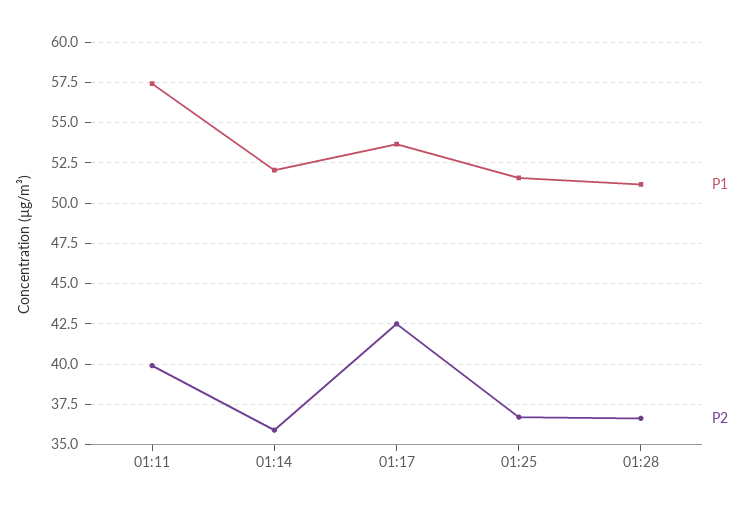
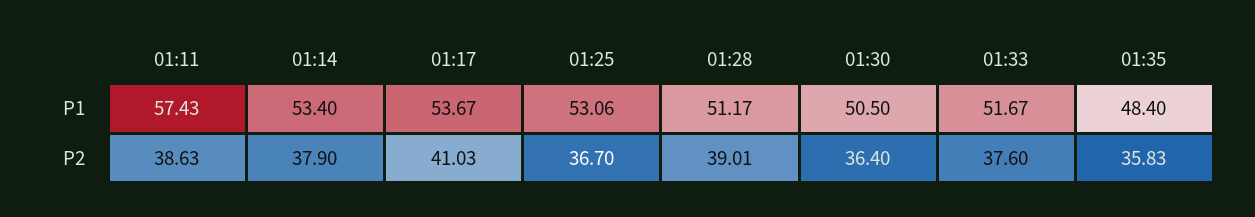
P2, 01:11: 40 -> 38.63
P1, 01:14: 52 -> 53.4
P2, 01:14: 36 -> 37.9
P2, 01:17: 42.5 -> 41.03
P1, 01:25: 51.5 -> 53.06
P2, 01:28: 36.5 -> 39.01
P1, 01:30: none -> 50.5
P1, 01:33: none -> 51.67
P1, 01:35: none -> 48.4
P2, 01:30: none -> 36.4
P2, 01:33: none -> 37.6
P2, 01:35: none -> 35.83

